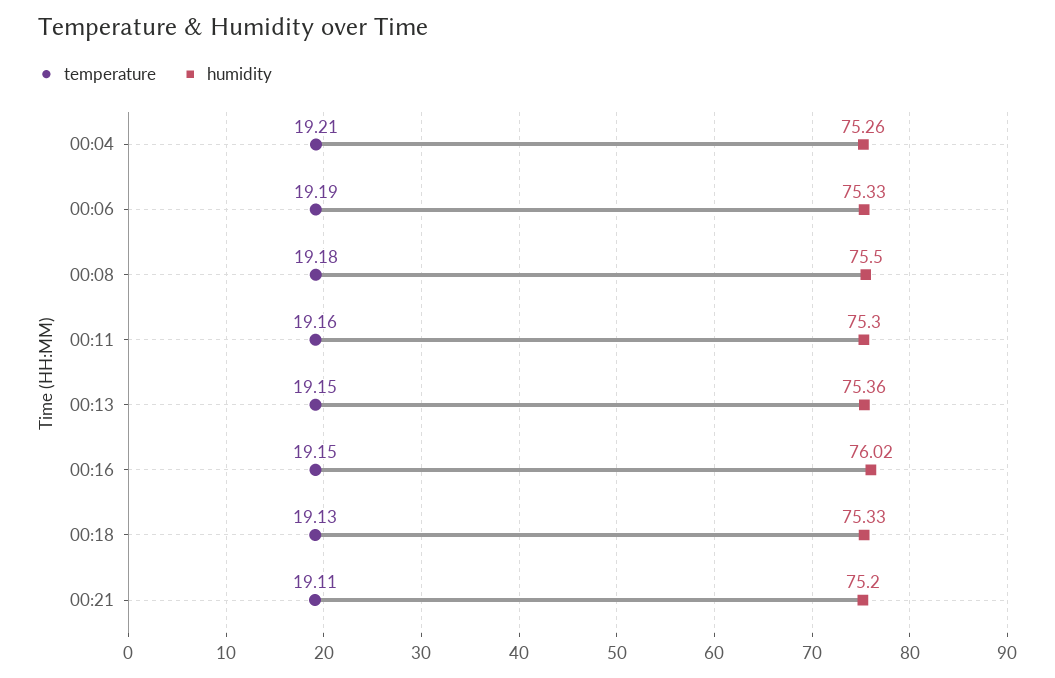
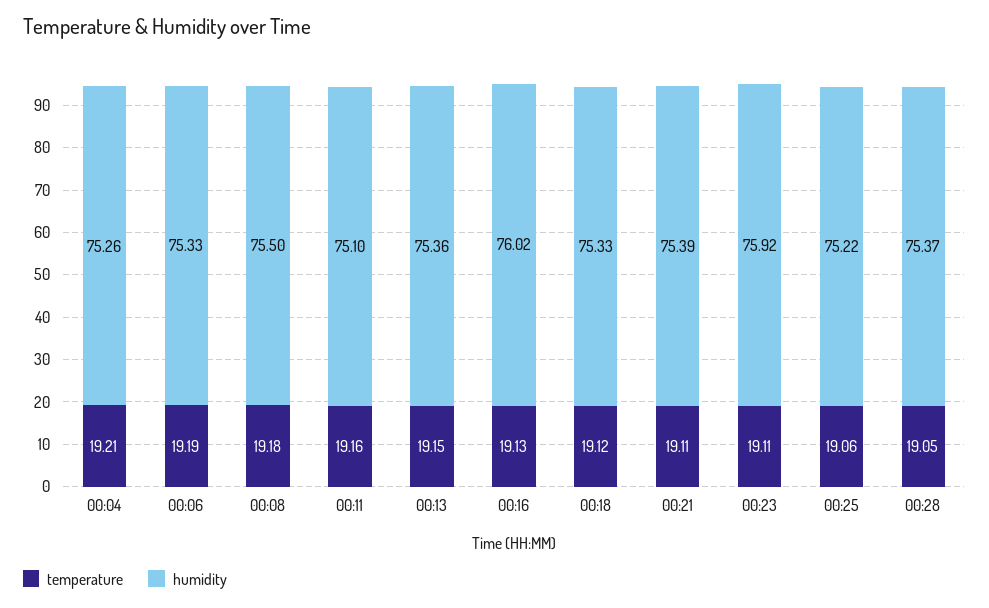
humidity, 00:11: 75.3 -> 75.1
temperature, 00:16: 19.15 -> 19.13
temperature, 00:18: 19.13 -> 19.12
humidity, 00:21: 75.2 -> 75.39
temperature, 00:23: none -> 19.11
humidity, 00:23: none -> 75.92
temperature, 00:25: none -> 19.06
humidity, 00:25: none -> 75.22
temperature, 00:28: none -> 19.05
humidity, 00:28: none -> 75.37

